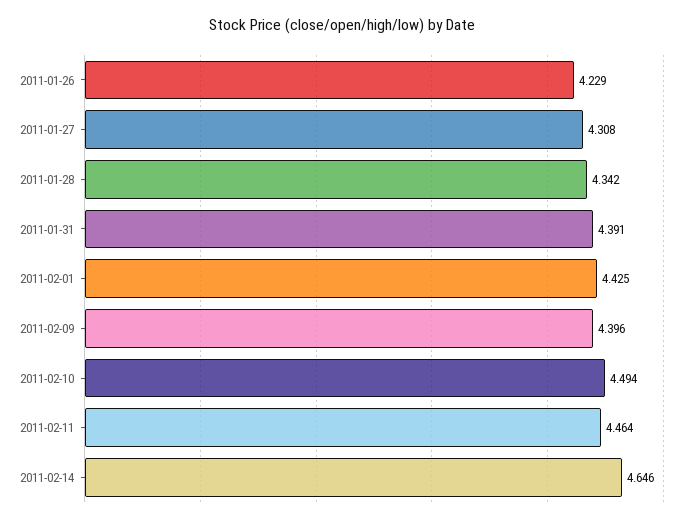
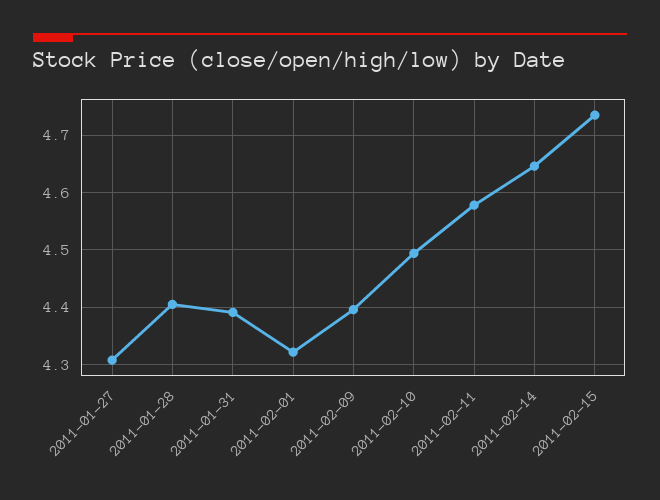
2011-01-26: 4.229 -> none
2011-01-28: 4.342 -> 4.4
2011-02-01: 4.425 -> 4.32
2011-02-11: 4.464 -> 4.58
2011-02-15: none -> 4.74

